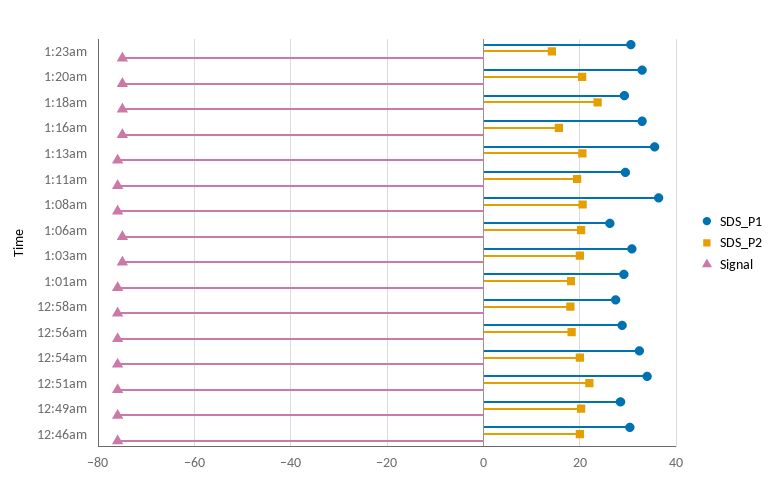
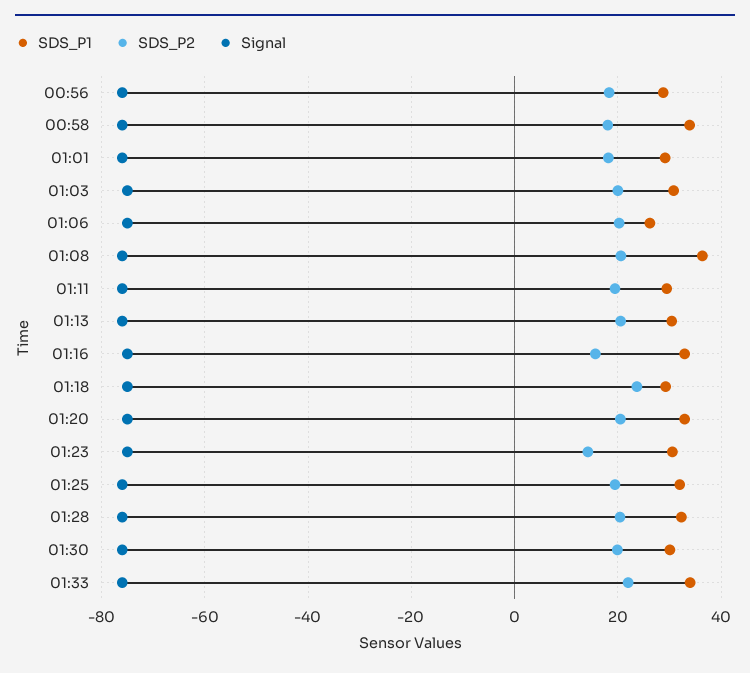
SDS_P1, 1:13am: 36 -> 30
SDS_P1, 12:58am: 28 -> 34
SDS_P1, 12:54am: 32 -> none
SDS_P2, 12:54am: 20 -> none
Signal, 12:54am: -76 -> none
SDS_P1, 12:51am: 34 -> none
SDS_P2, 12:51am: 22 -> none
Signal, 12:51am: -76 -> none
SDS_P1, 12:49am: 28 -> none
SDS_P2, 12:49am: 20 -> none
Signal, 12:49am: -76 -> none
SDS_P1, 12:46am: 30 -> none
SDS_P2, 12:46am: 20 -> none
Signal, 12:46am: -76 -> none
SDS_P1, 01:25: none -> 32
SDS_P2, 01:25: none -> 20
Signal, 01:25: none -> -76
SDS_P1, 01:28: none -> 32
SDS_P2, 01:28: none -> 20
Signal, 01:28: none -> -76
SDS_P1, 01:30: none -> 30
SDS_P2, 01:30: none -> 20
Signal, 01:30: none -> -76
SDS_P1, 01:33: none -> 34
SDS_P2, 01:33: none -> 22
Signal, 01:33: none -> -76

